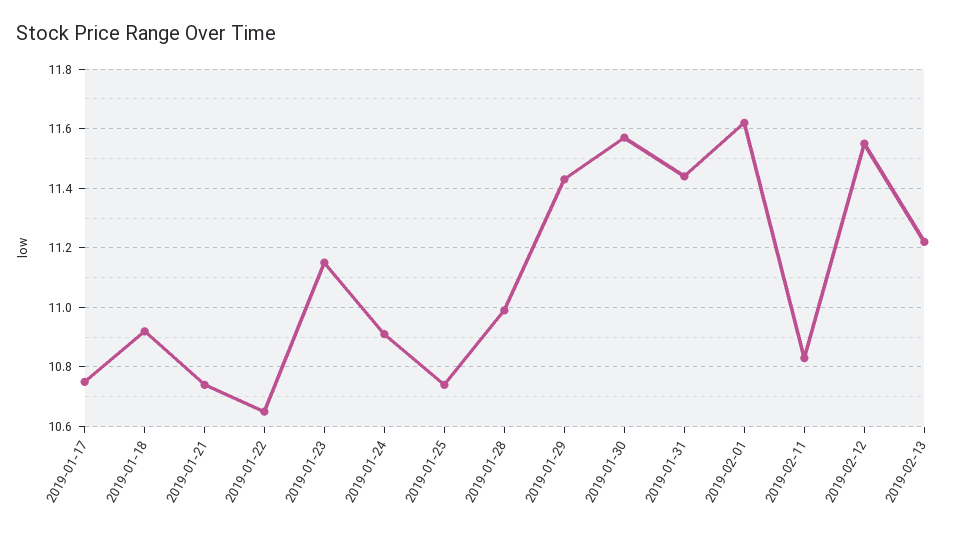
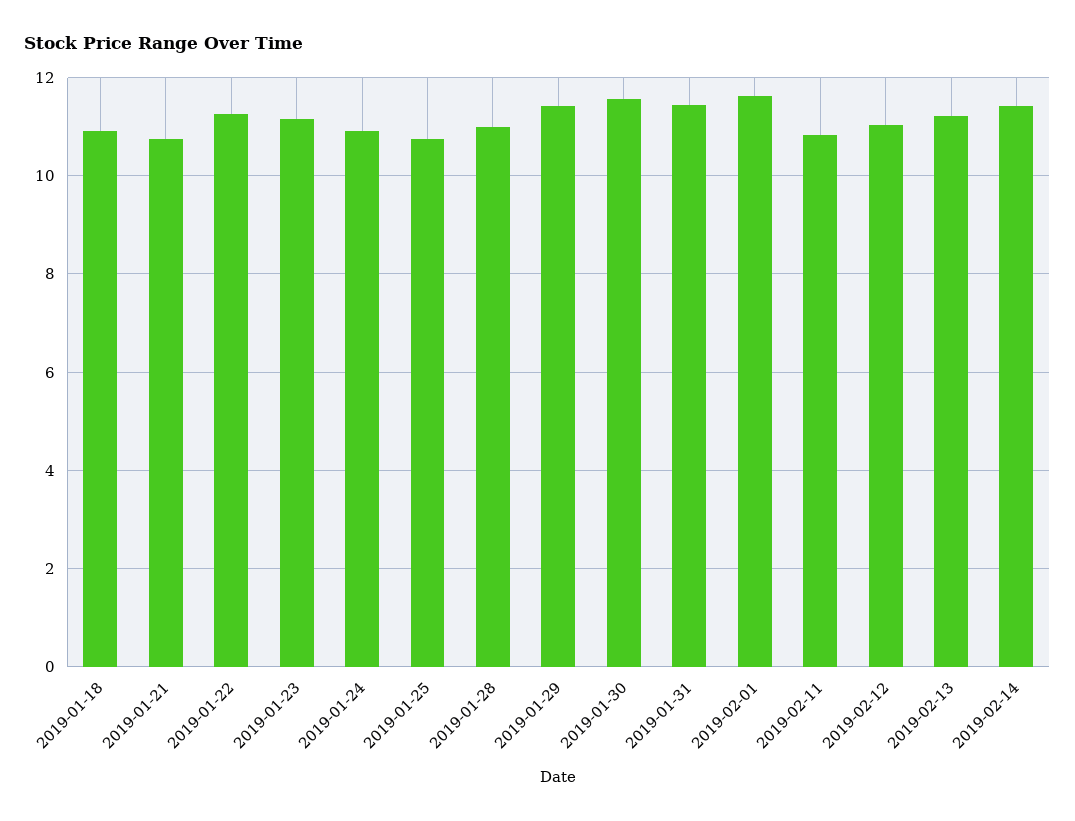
2019-01-17: 10.75 -> none
2019-01-22: 10.65 -> 11.2
2019-02-12: 11.55 -> 11
2019-02-14: none -> 11.4

